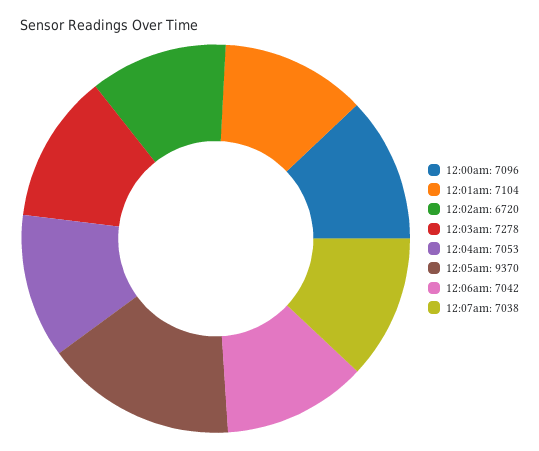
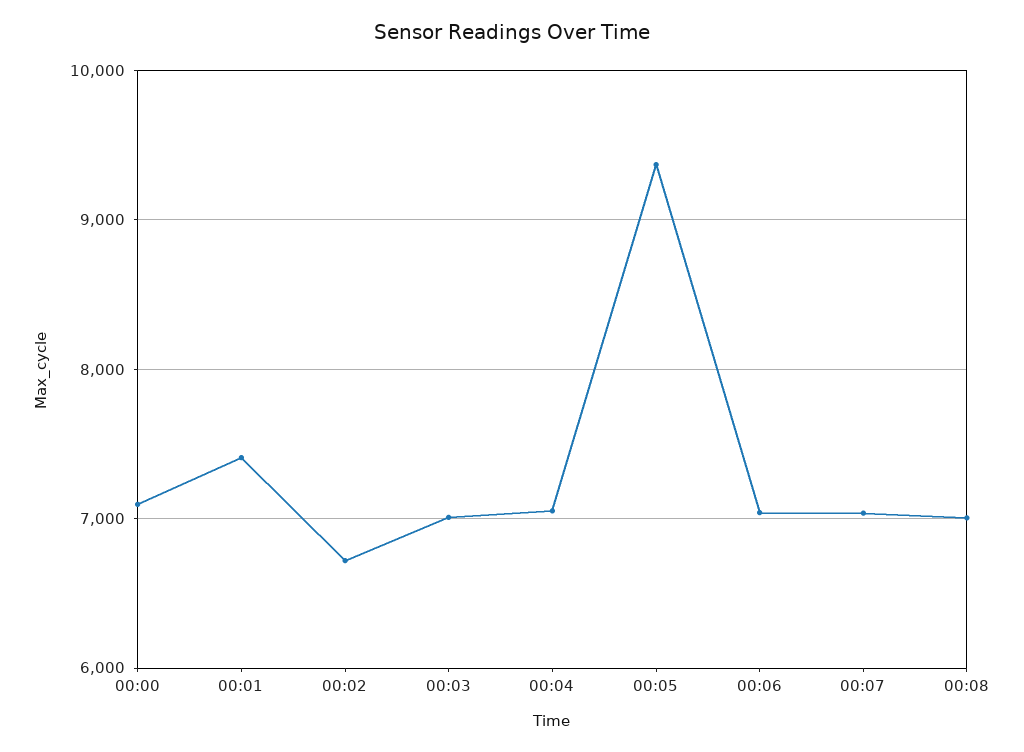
12:01am: 7104 -> 7400
12:03am: 7278 -> 7000
00:08: none -> 7000

